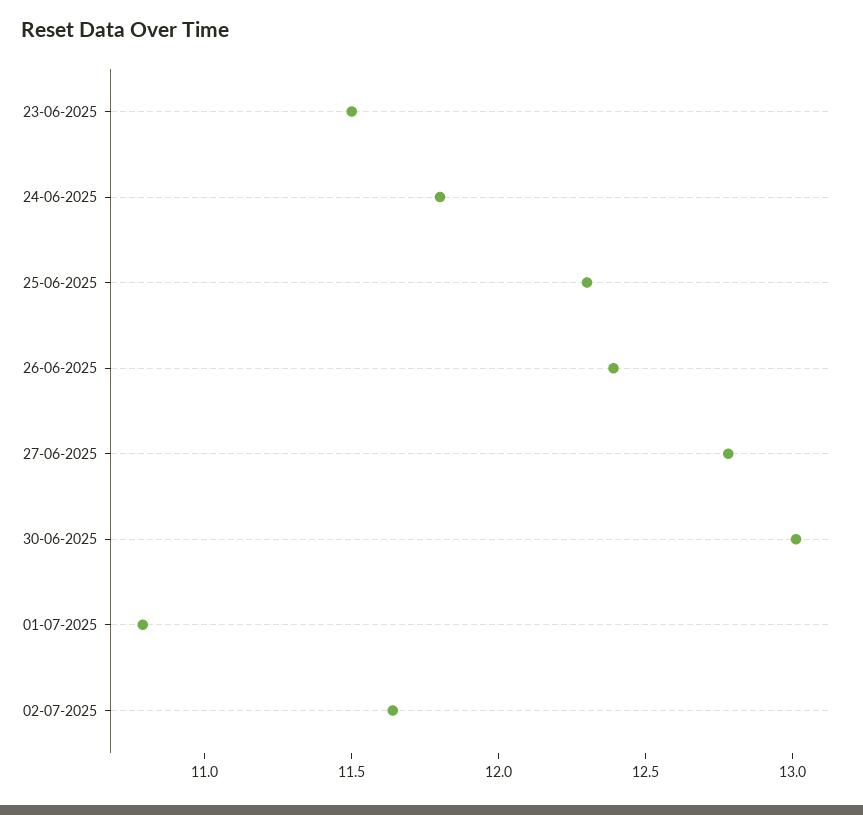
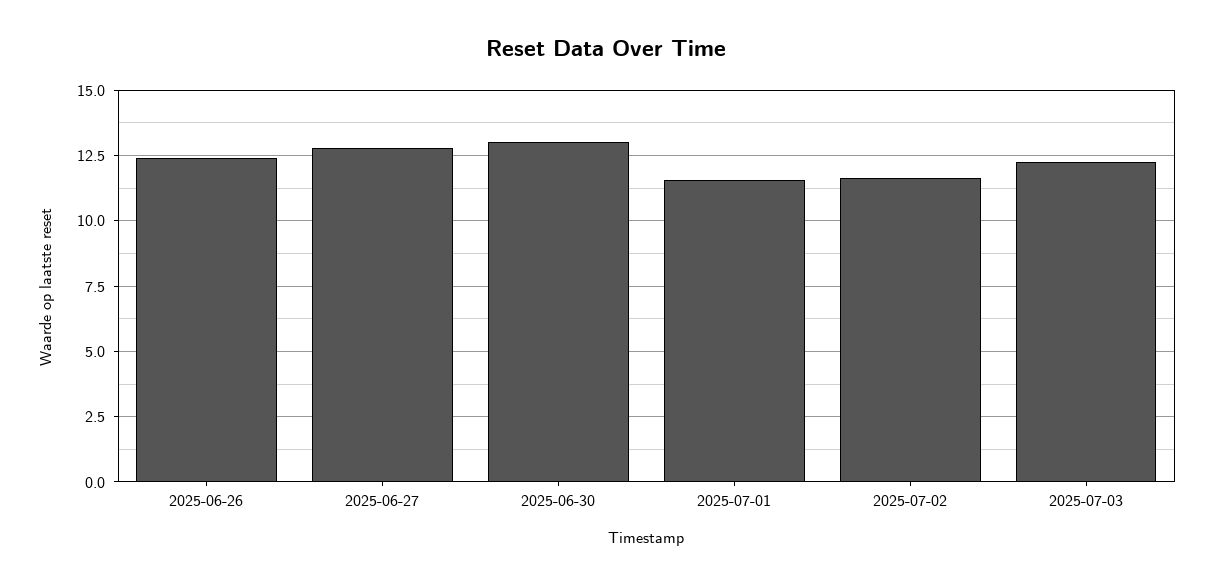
23-06-2025: 11.5 -> none
24-06-2025: 11.8 -> none
25-06-2025: 12.3 -> none
01-07-2025: 10.8 -> 11.5
2025-07-03: none -> 12.25

